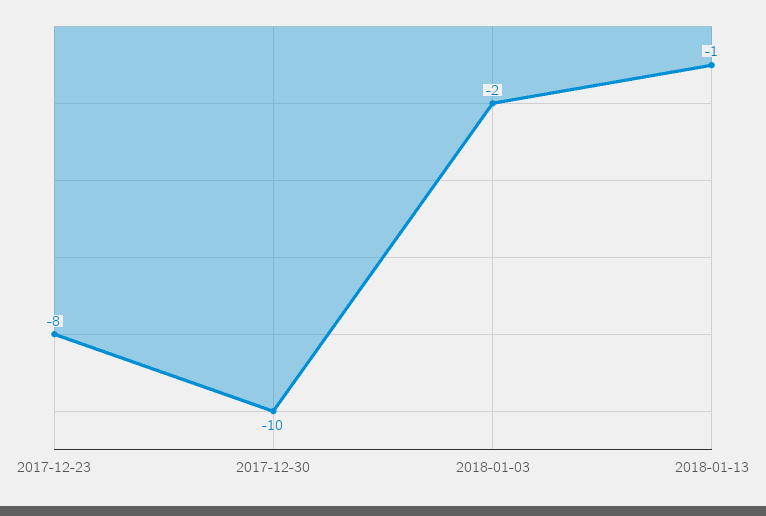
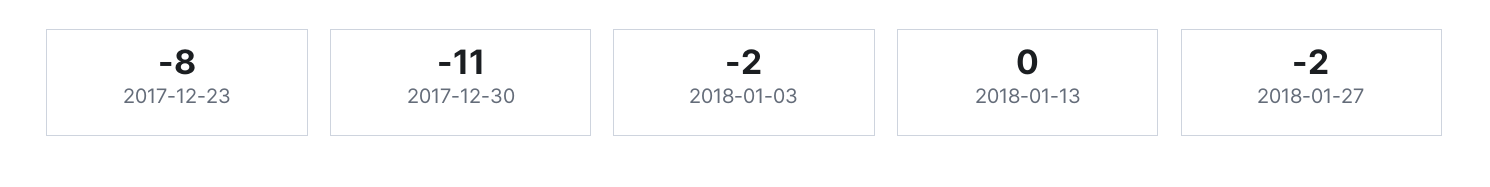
2017-12-30: -10 -> -11
2018-01-13: -1 -> 0
2018-01-27: none -> -2

